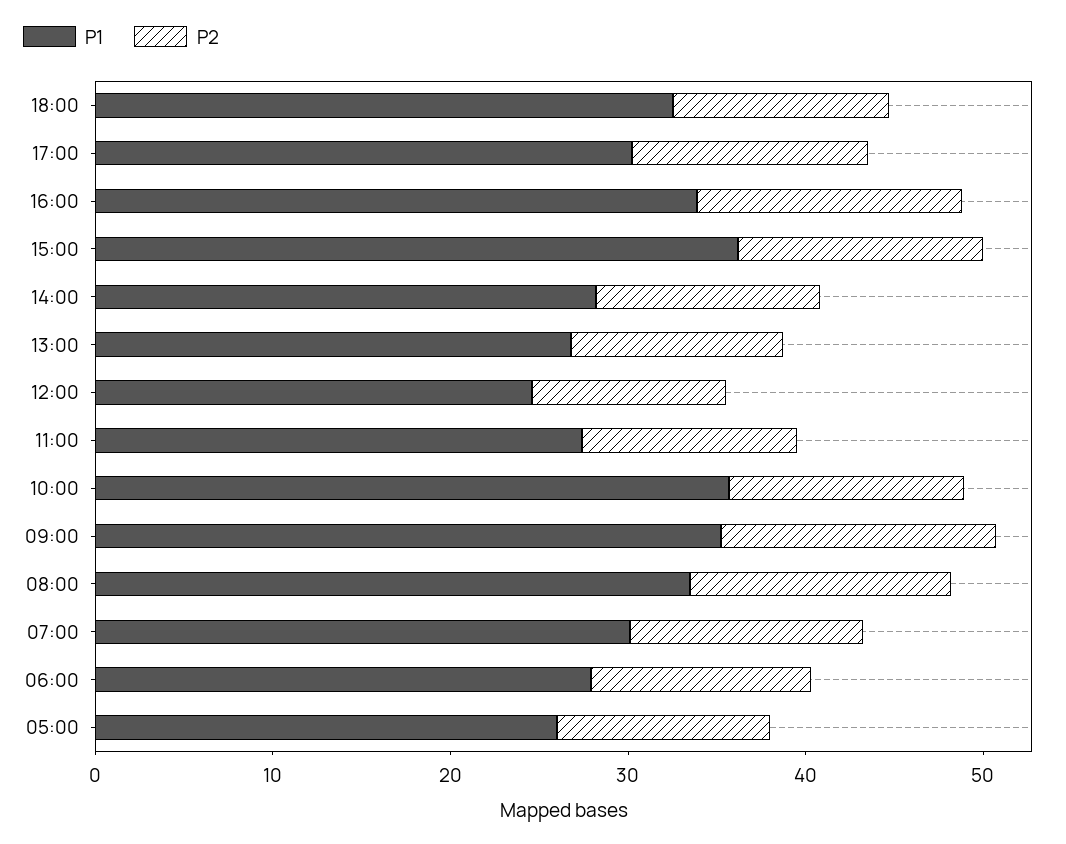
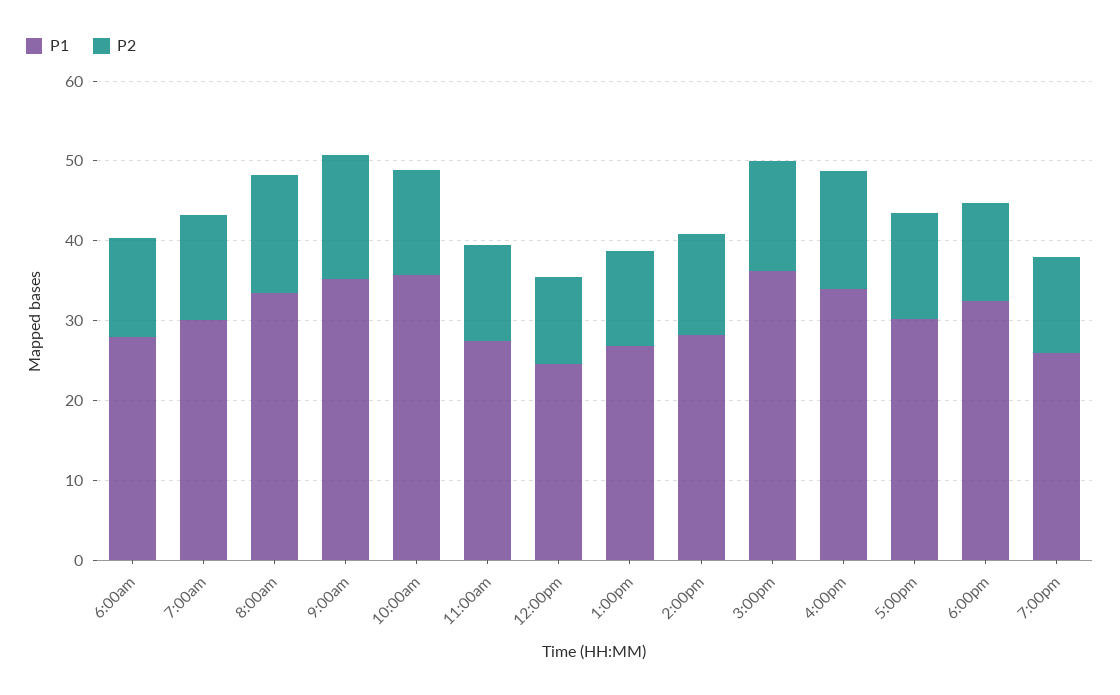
P1, 05:00: 26 -> none
P2, 05:00: 12 -> none
P1, 7:00pm: none -> 26
P2, 7:00pm: none -> 12

